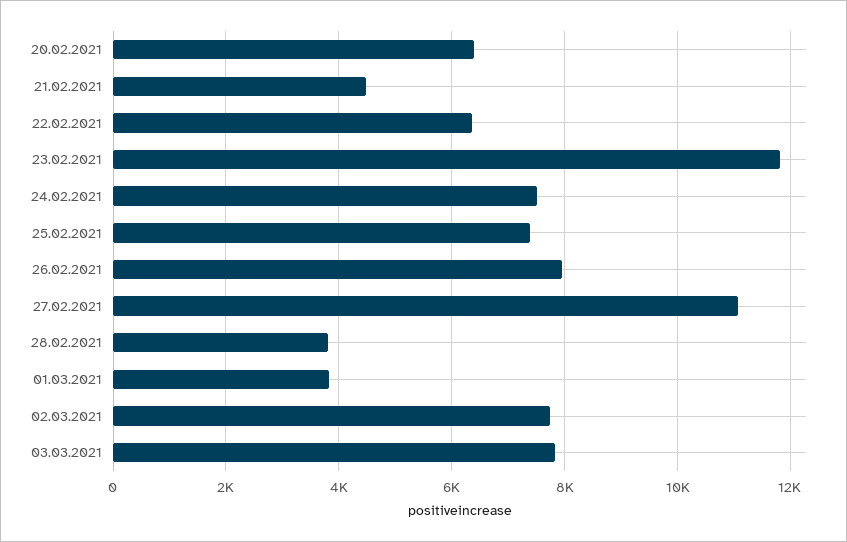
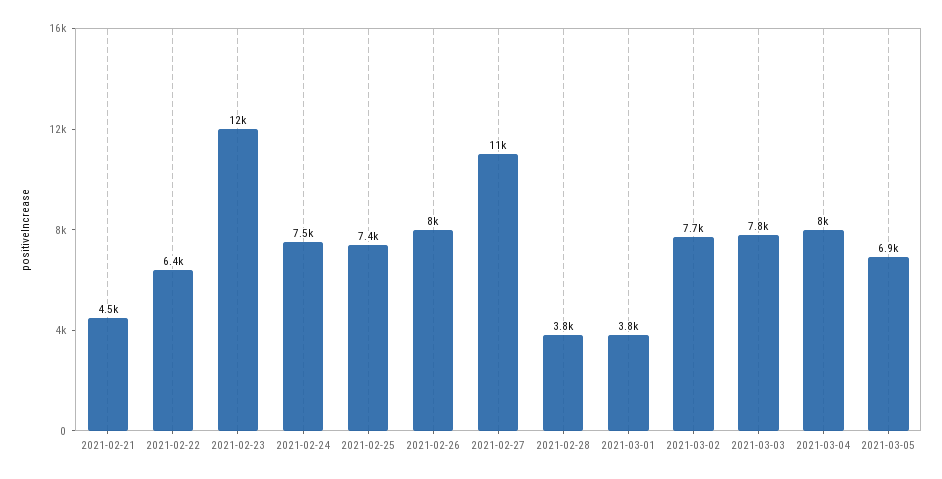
20.02.2021: 6400 -> none
2021-03-04: none -> 8000
2021-03-05: none -> 6900

